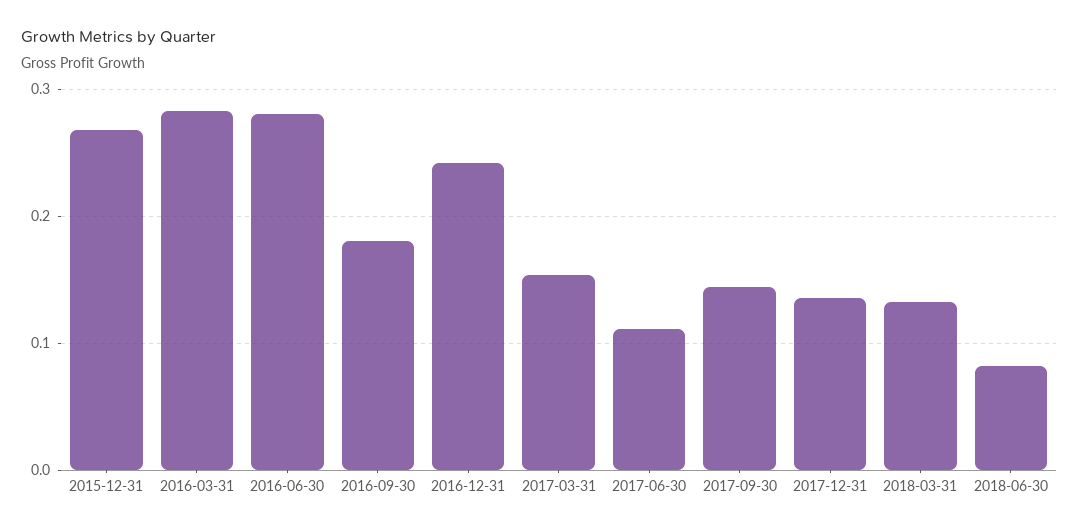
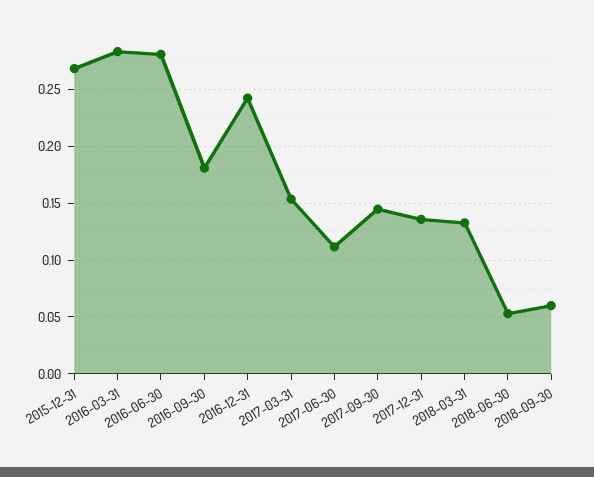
2018-06-30: 0.08 -> 0.05
2018-09-30: none -> 0.06

